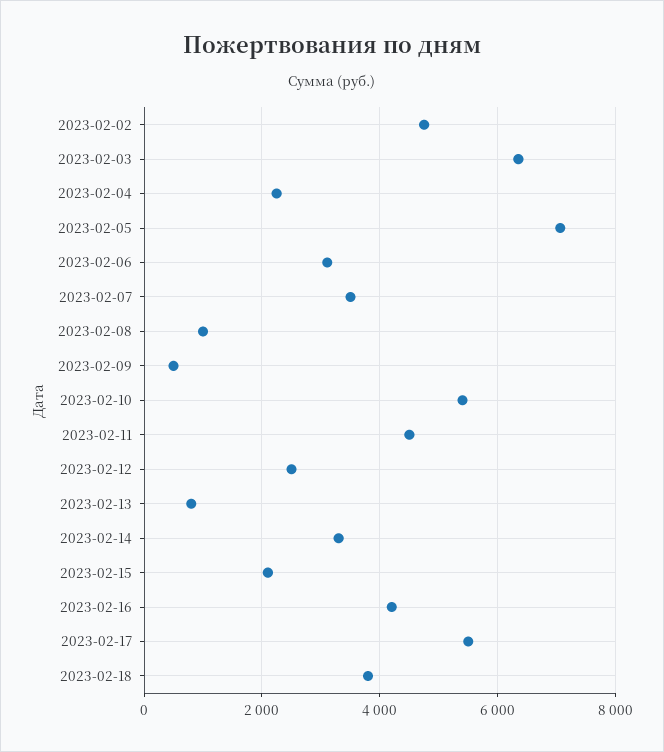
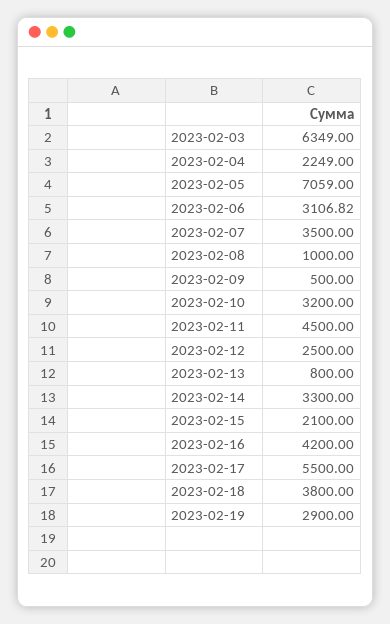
2023-02-02: 4800 -> none
2023-02-10: 5400 -> 3200
2023-02-19: none -> 2900

